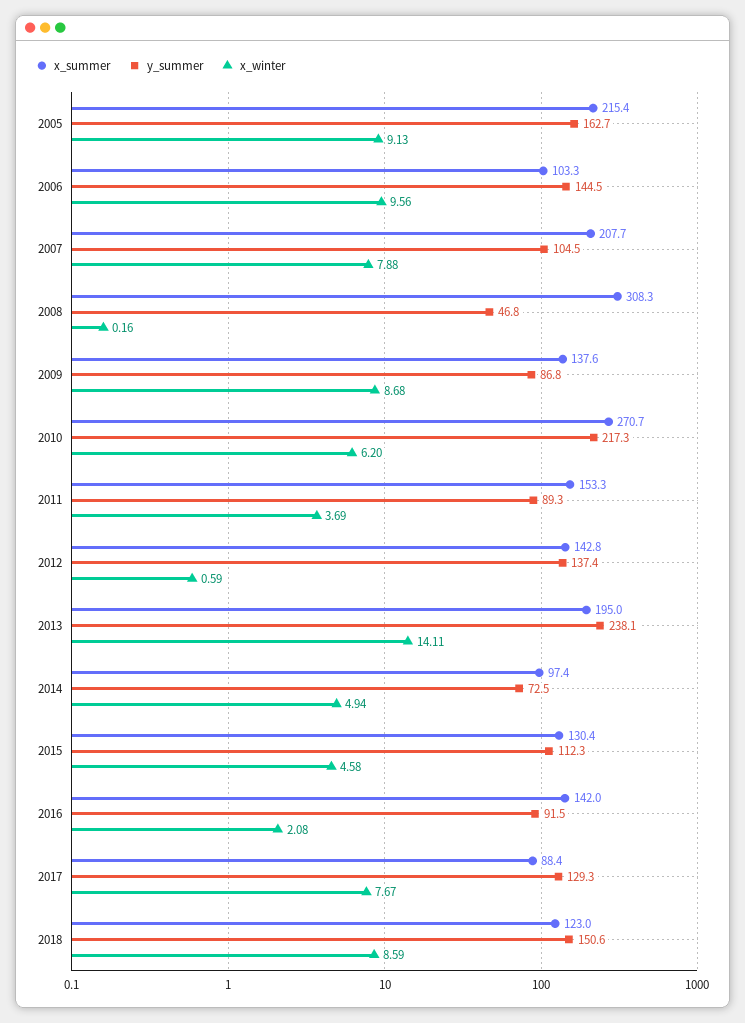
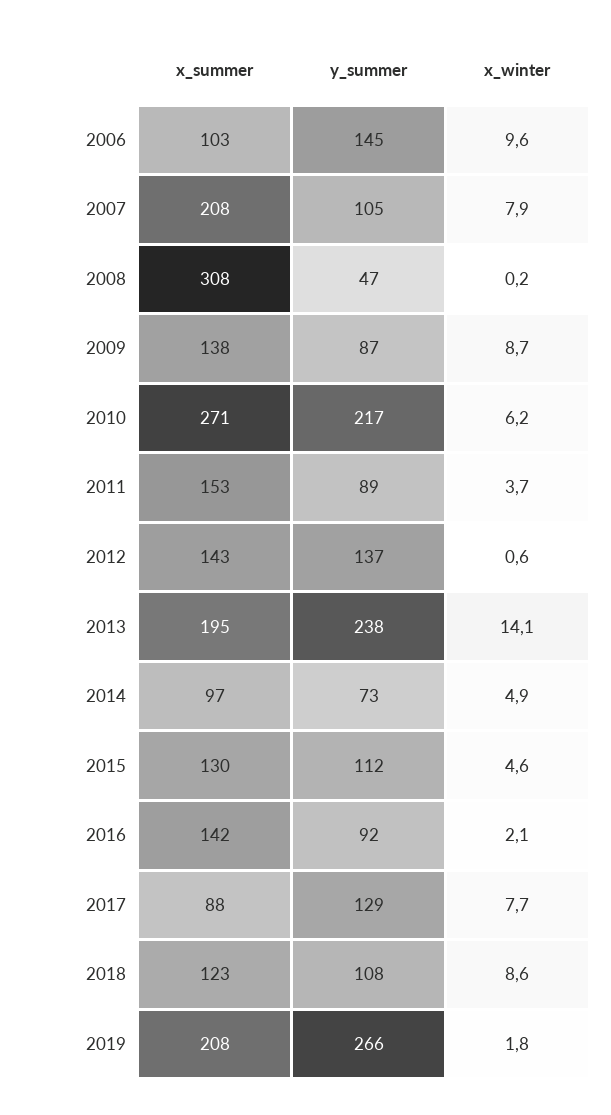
x_summer, 2005: 215.4 -> none
y_summer, 2005: 162.7 -> none
x_winter, 2005: 9.13 -> none
y_summer, 2018: 150.6 -> 108
x_summer, 2019: none -> 208
y_summer, 2019: none -> 266
x_winter, 2019: none -> 1.8

